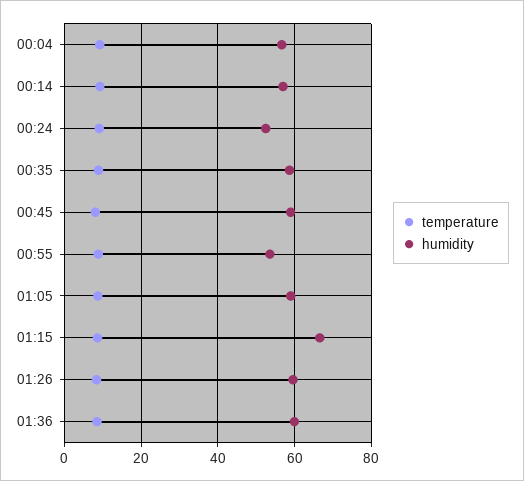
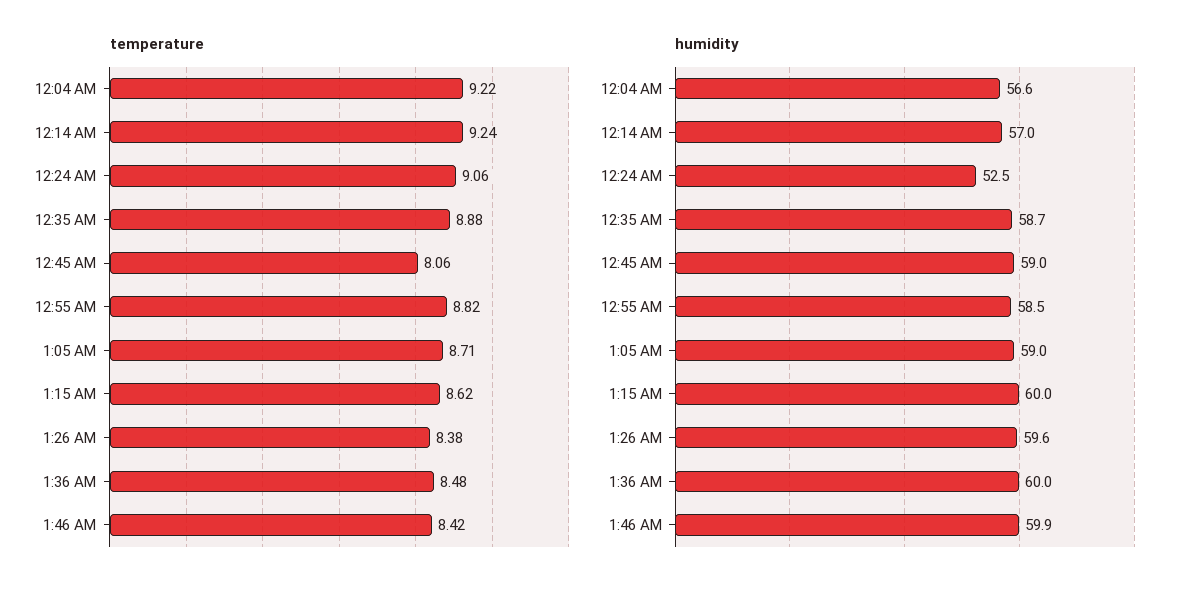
humidity, 00:55: 54 -> 58.5
humidity, 01:15: 66 -> 60
temperature, 1:46 AM: none -> 8.42
humidity, 1:46 AM: none -> 59.9

